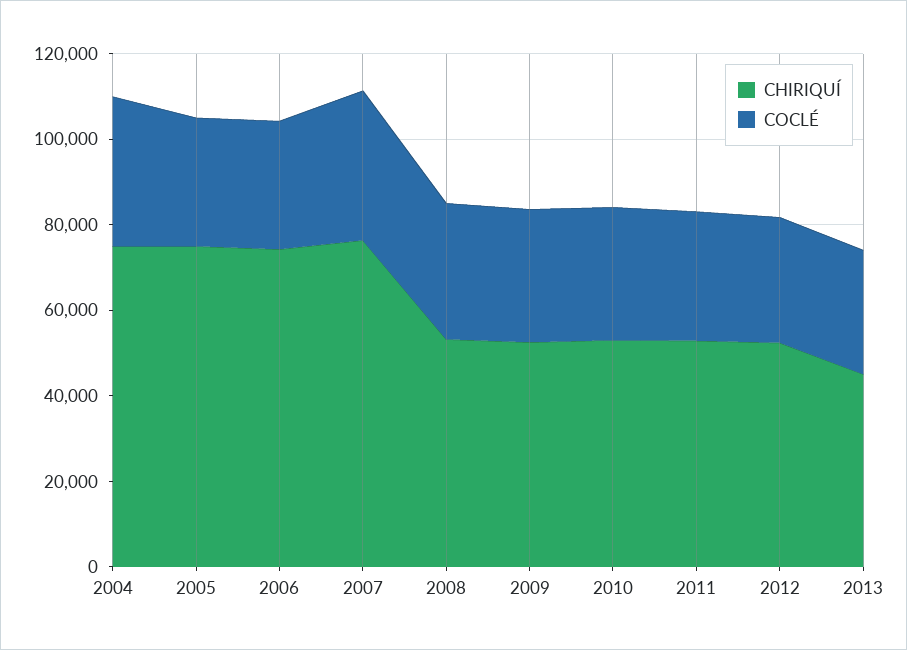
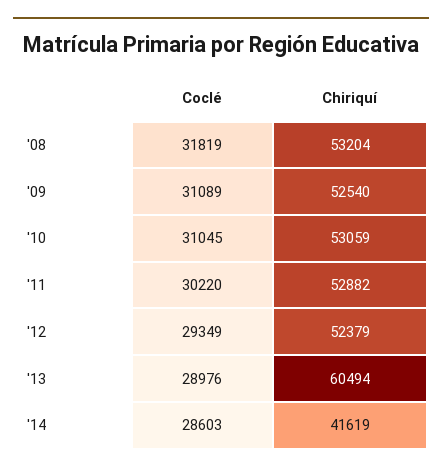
CHIRIQUÍ, 2004: 75000 -> none
COCLÉ, 2004: 35000 -> none
CHIRIQUÍ, 2005: 75000 -> none
COCLÉ, 2005: 30000 -> none
CHIRIQUÍ, 2006: 75000 -> none
COCLÉ, 2006: 30000 -> none
CHIRIQUÍ, 2007: 75000 -> none
COCLÉ, 2007: 35000 -> none
CHIRIQUÍ, 2013: 45000 -> 60494
COCLÉ, '14: none -> 28603
CHIRIQUÍ, '14: none -> 41619

